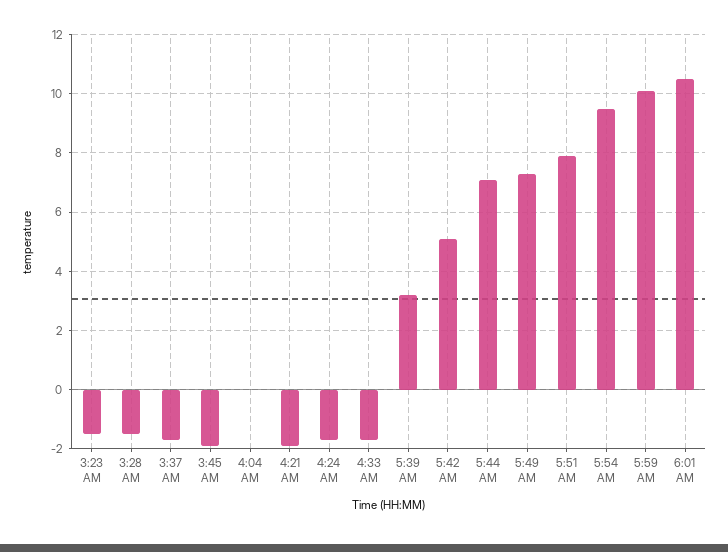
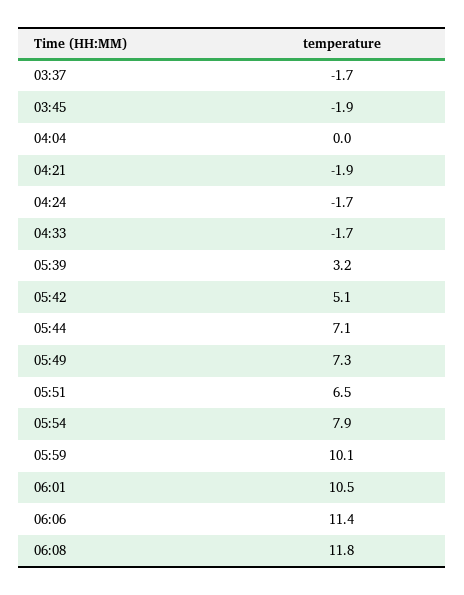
3:23 AM: -1.5 -> none
3:28 AM: -1.5 -> none
5:51 AM: 8 -> 6.5
5:54 AM: 9.5 -> 7.9
06:06: none -> 11.4
06:08: none -> 11.8

